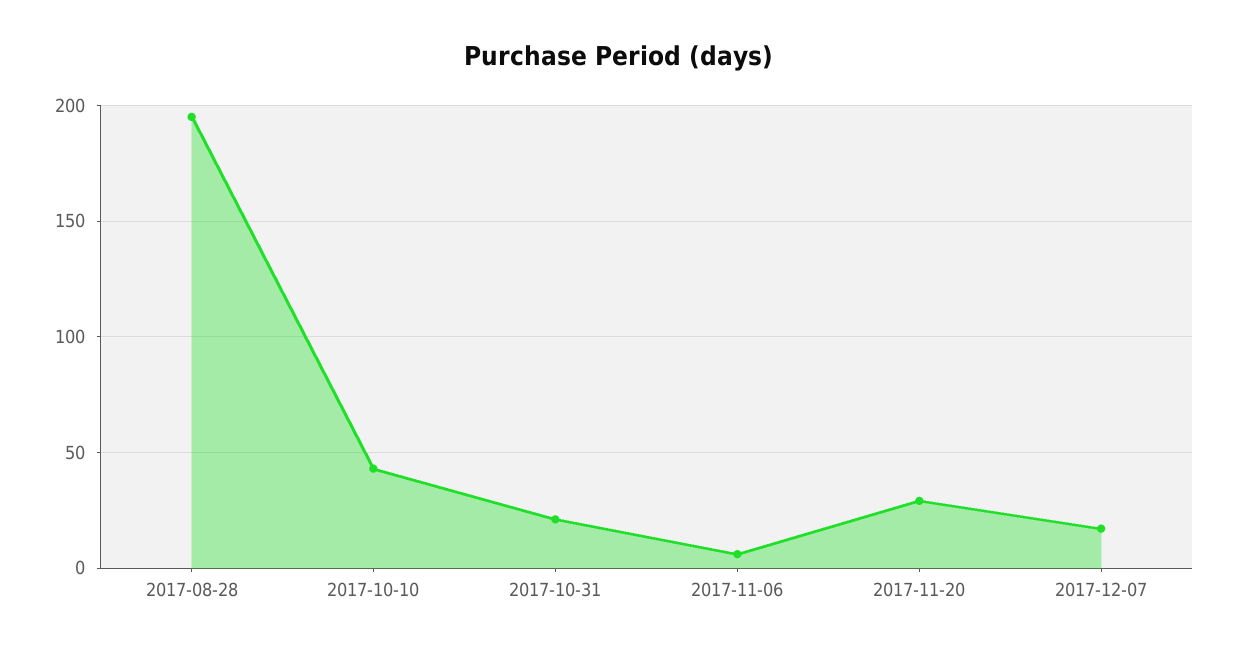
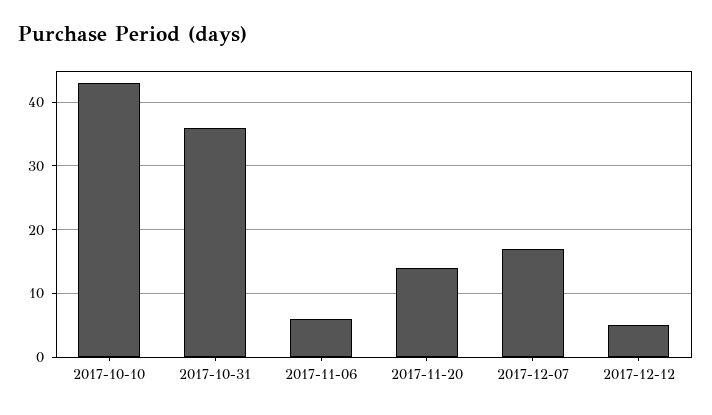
2017-08-28: 195 -> none
2017-10-31: 20 -> 36
2017-11-20: 30 -> 14
2017-12-12: none -> 5

